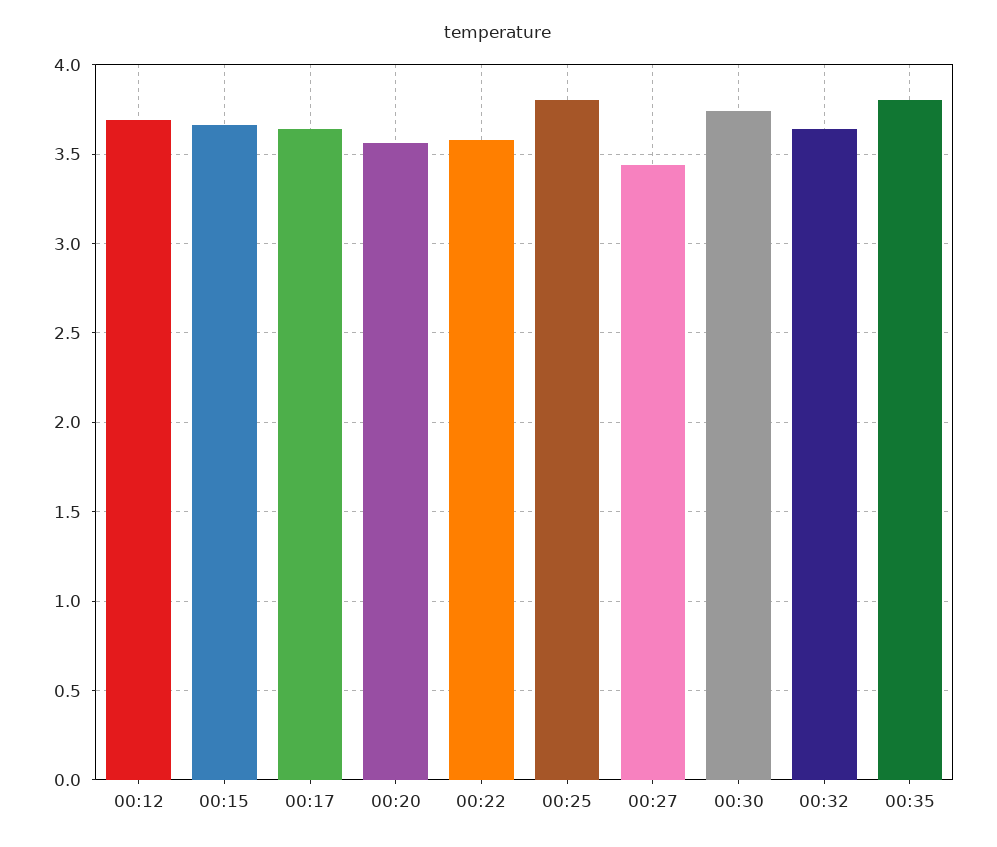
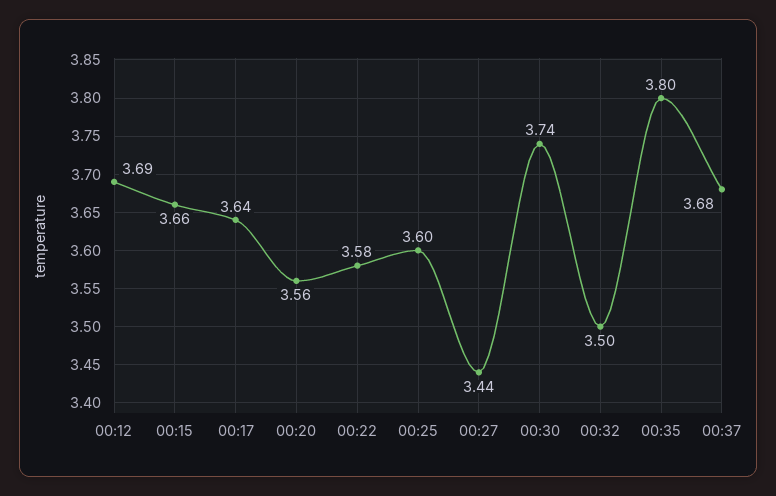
00:25: 3.8 -> 3.6
00:32: 3.65 -> 3.5
00:37: none -> 3.68

